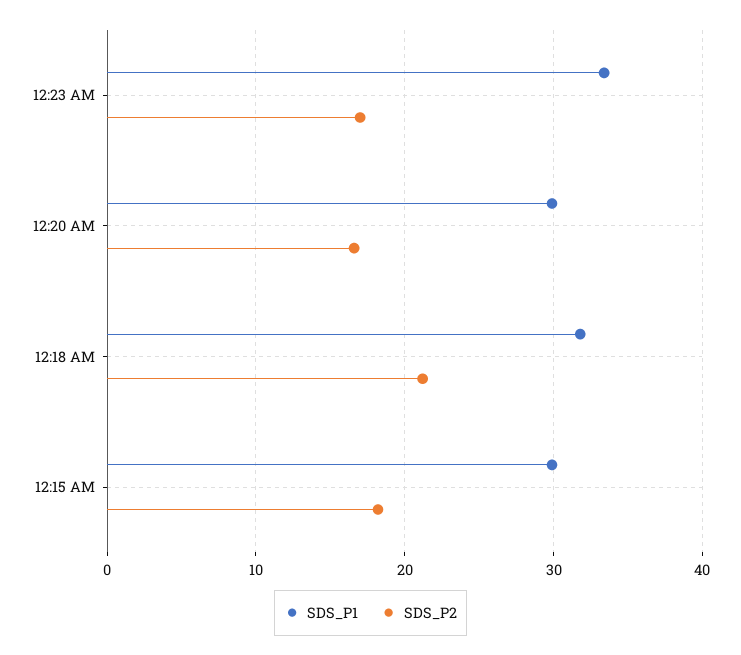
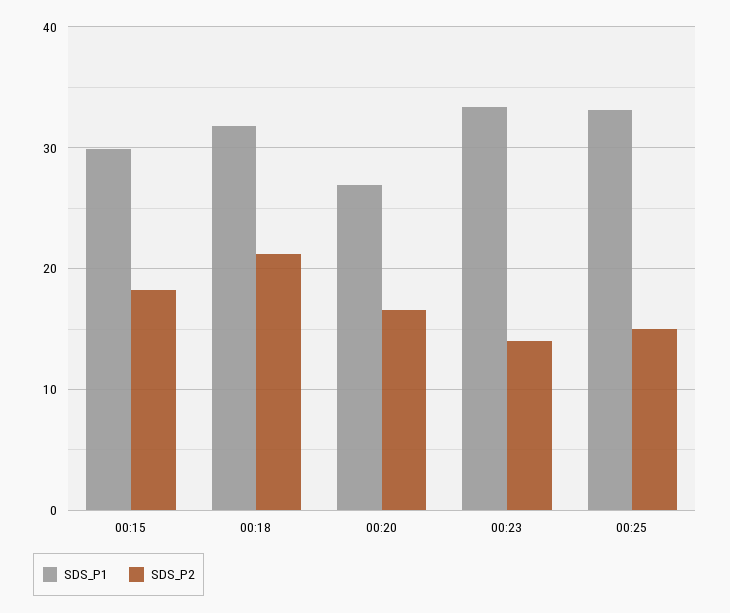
SDS_P2, 12:23 AM: 17 -> 14
SDS_P1, 12:20 AM: 30 -> 27
SDS_P1, 00:25: none -> 33
SDS_P2, 00:25: none -> 15

